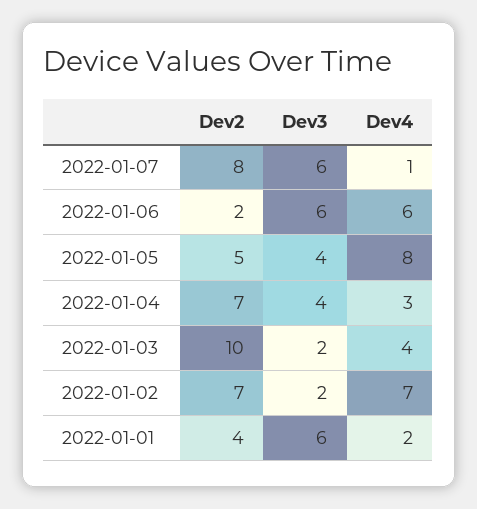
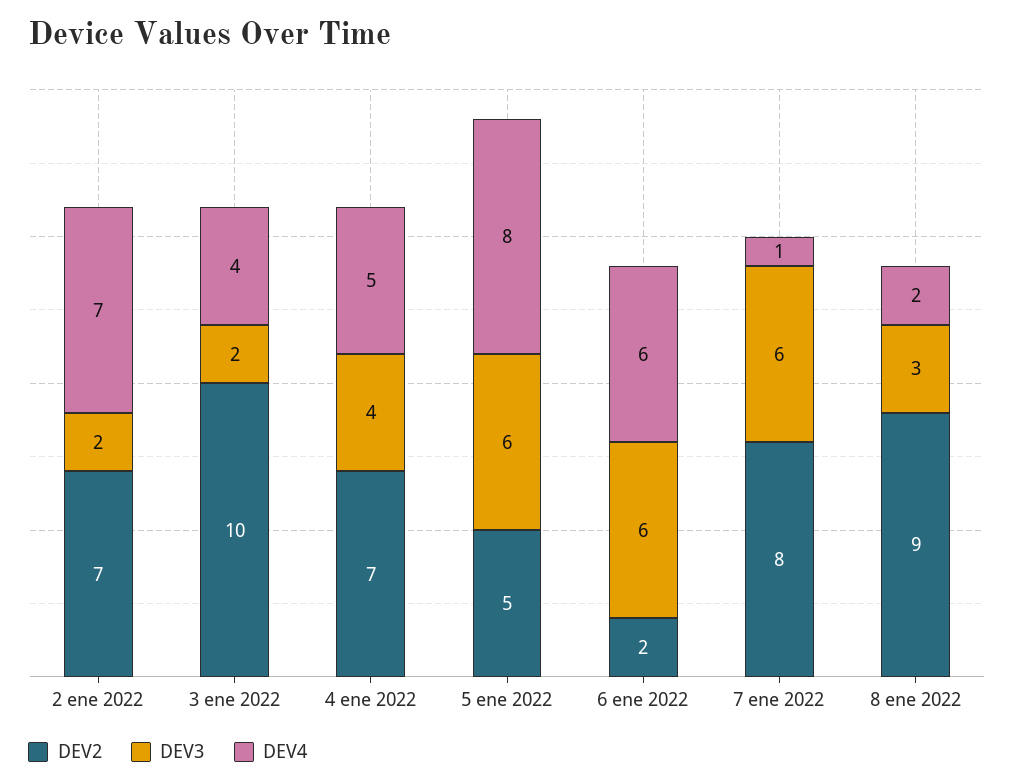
Dev3, 2022-01-05: 4 -> 6
Dev4, 2022-01-04: 3 -> 5
Dev2, 2022-01-01: 4 -> none
Dev3, 2022-01-01: 6 -> none
Dev4, 2022-01-01: 2 -> none
Dev2, 8 ene 2022: none -> 9
Dev3, 8 ene 2022: none -> 3
Dev4, 8 ene 2022: none -> 2

